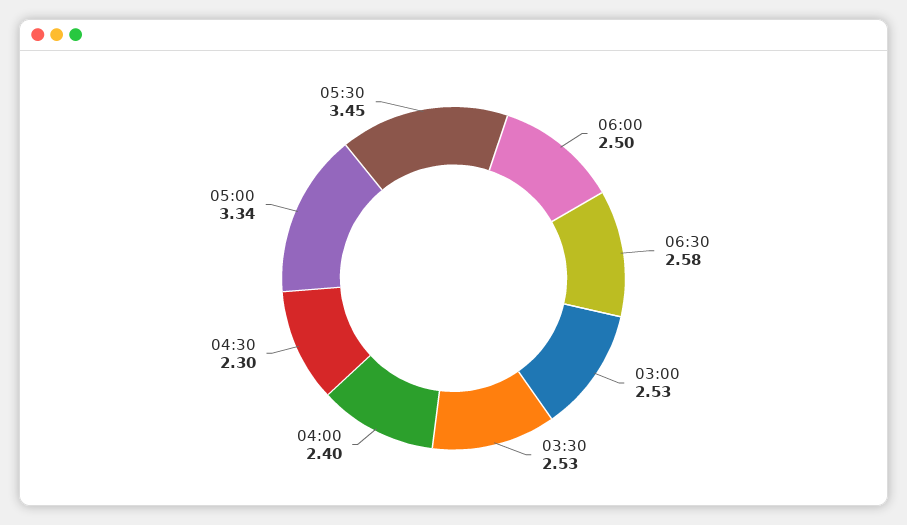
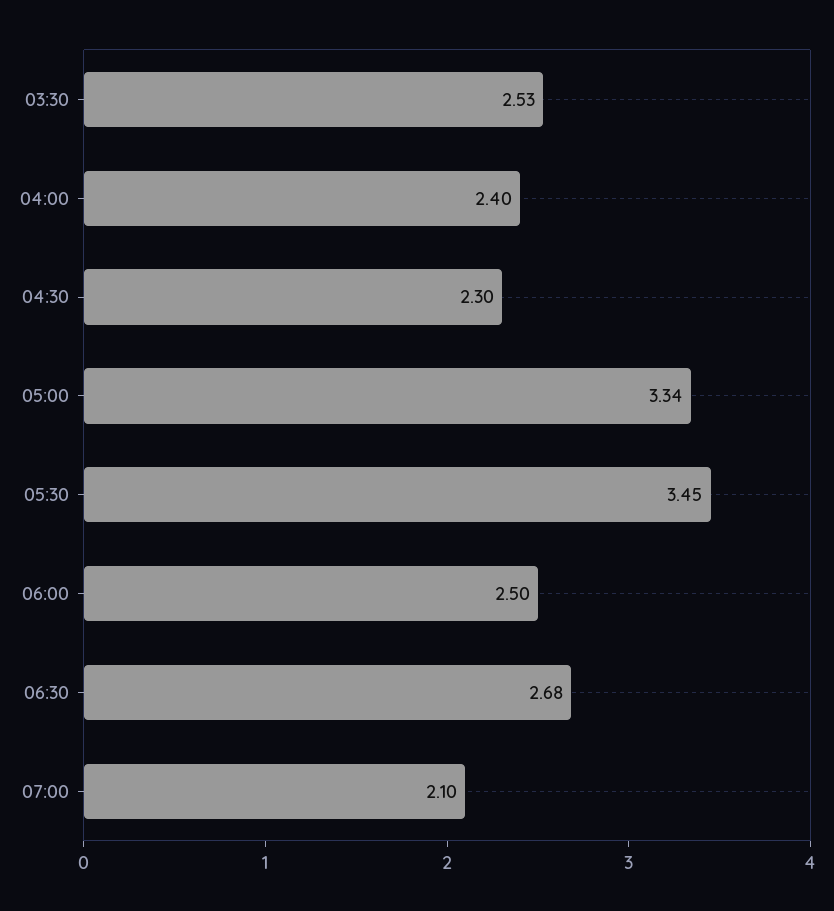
06:30: 2.58 -> 2.68
03:00: 2.53 -> none
07:00: none -> 2.1

